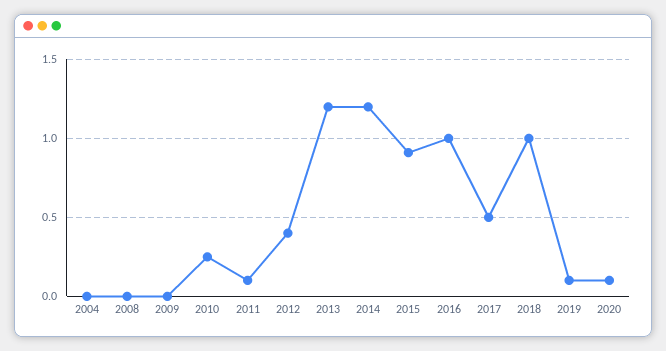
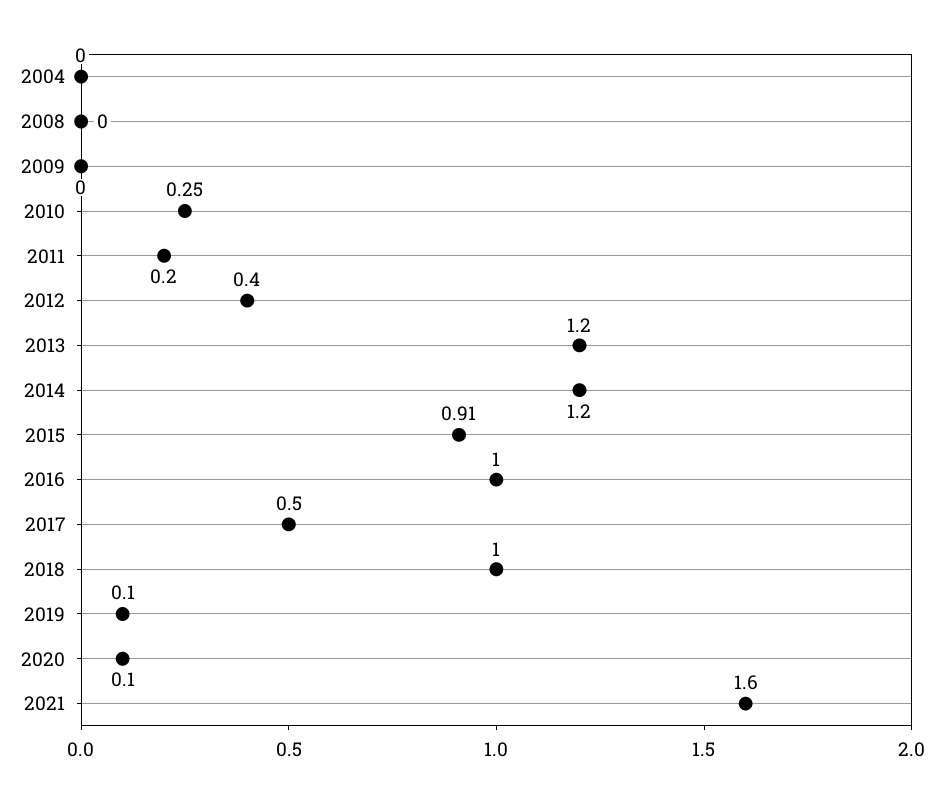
2011: 0.1 -> 0.2
2021: none -> 1.6

